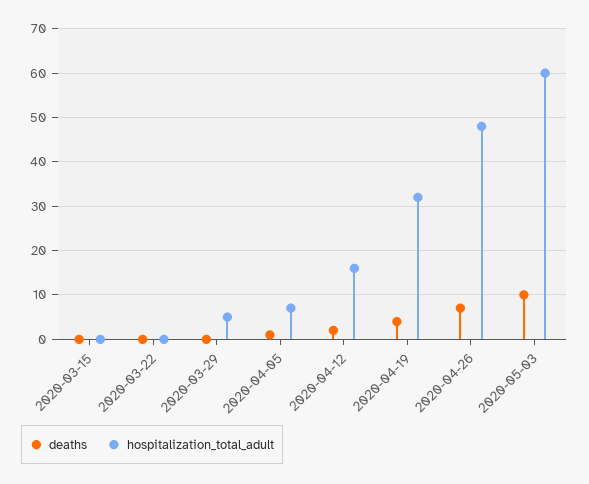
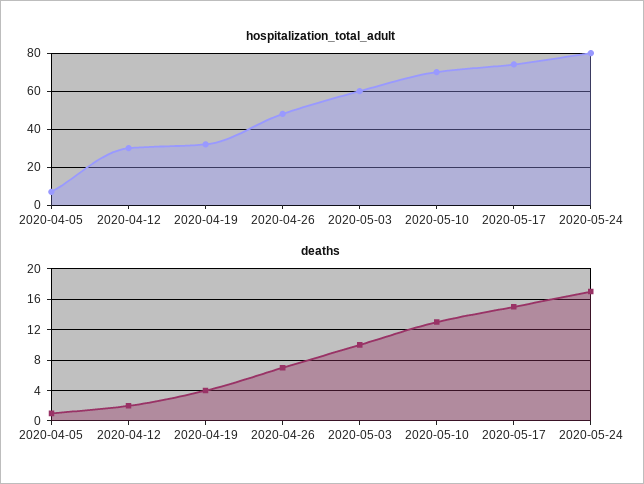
deaths, 2020-03-15: 0 -> none
hospitalization_total_adult, 2020-03-15: 0 -> none
deaths, 2020-03-22: 0 -> none
hospitalization_total_adult, 2020-03-22: 0 -> none
deaths, 2020-03-29: 0 -> none
hospitalization_total_adult, 2020-03-29: 5 -> none
hospitalization_total_adult, 2020-04-12: 15 -> 30
hospitalization_total_adult, 2020-05-10: none -> 70
hospitalization_total_adult, 2020-05-17: none -> 75
hospitalization_total_adult, 2020-05-24: none -> 80
deaths, 2020-05-10: none -> 13
deaths, 2020-05-17: none -> 15
deaths, 2020-05-24: none -> 17

